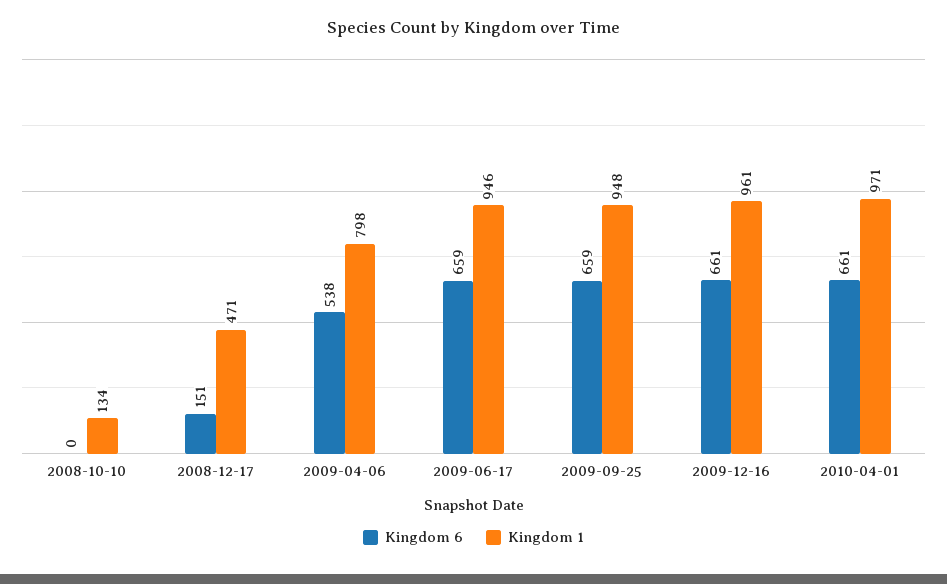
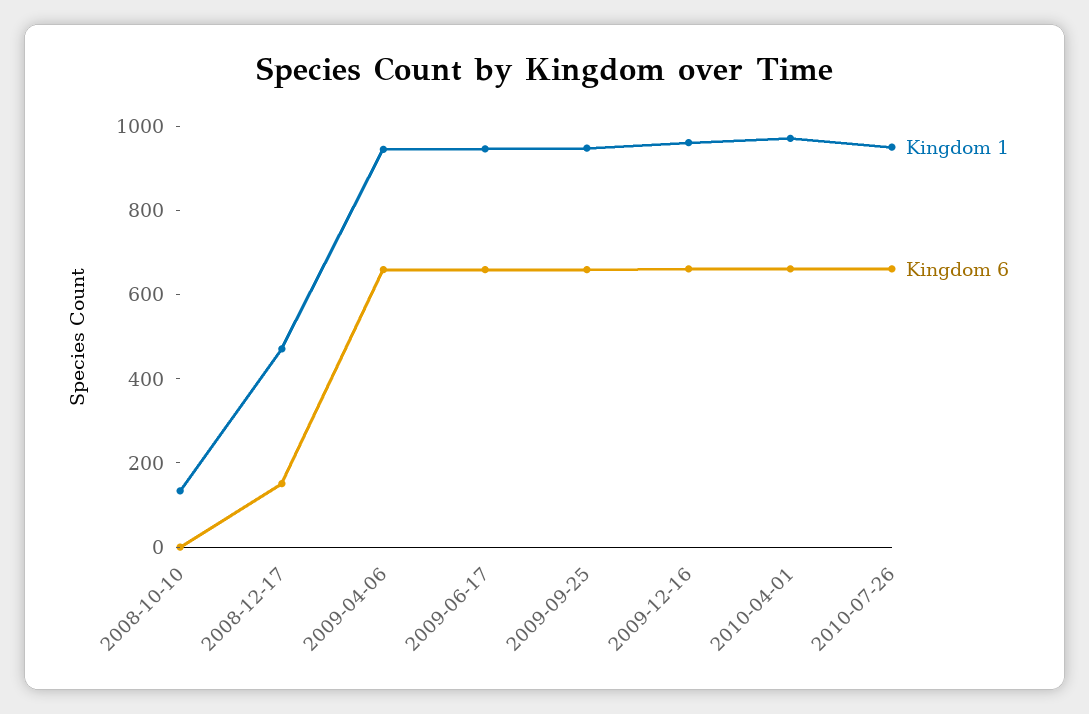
Kingdom 6, 2009-04-06: 538 -> 650
Kingdom 1, 2009-04-06: 798 -> 950
Kingdom 1, 2010-07-26: none -> 950
Kingdom 6, 2010-07-26: none -> 650

